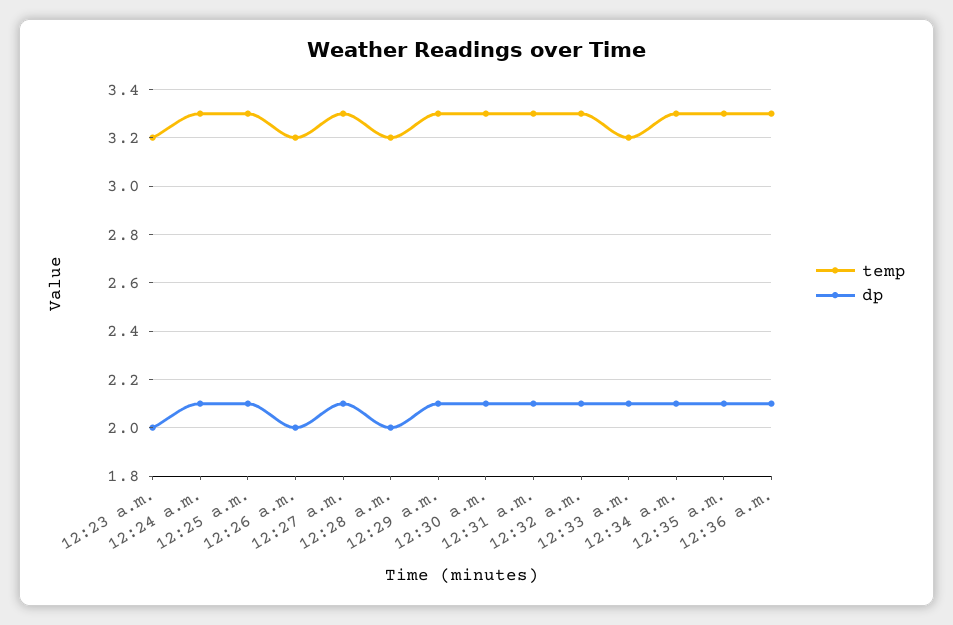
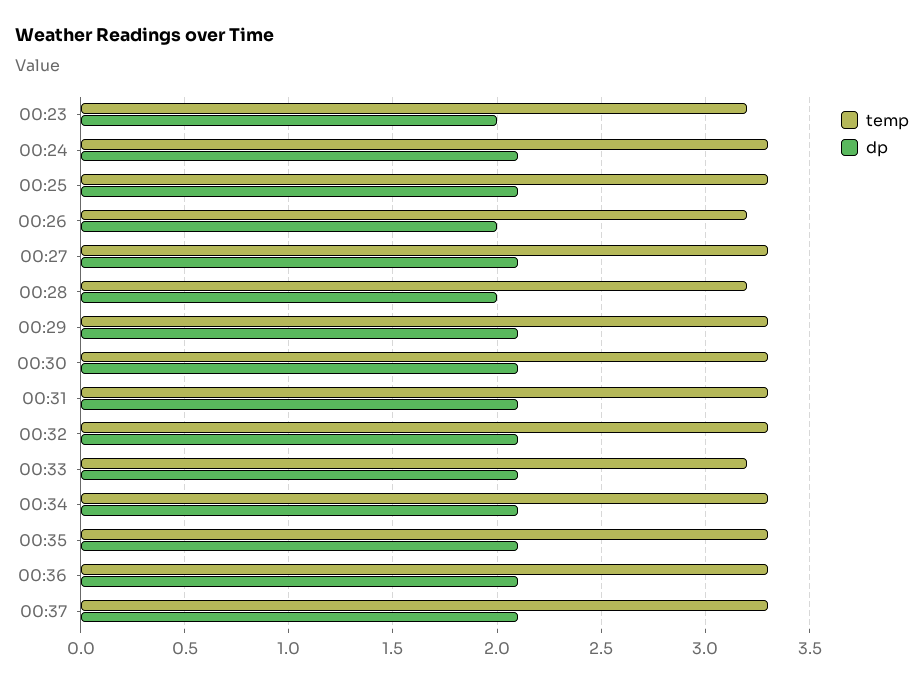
temp, 00:37: none -> 3.3
dp, 00:37: none -> 2.1

